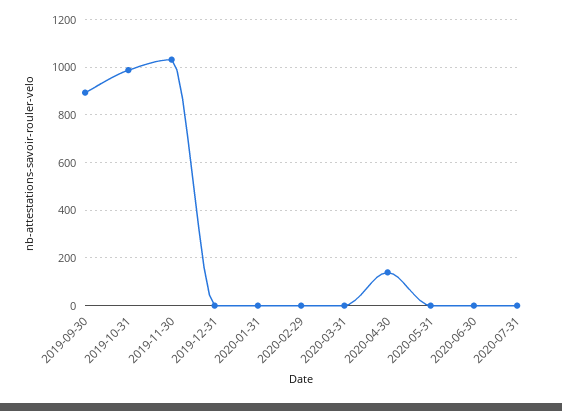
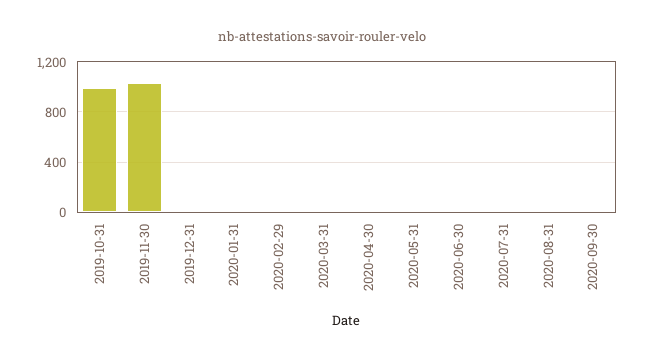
2019-09-30: 900 -> none
2020-04-30: 150 -> 0
2020-08-31: none -> 0
2020-09-30: none -> 0

